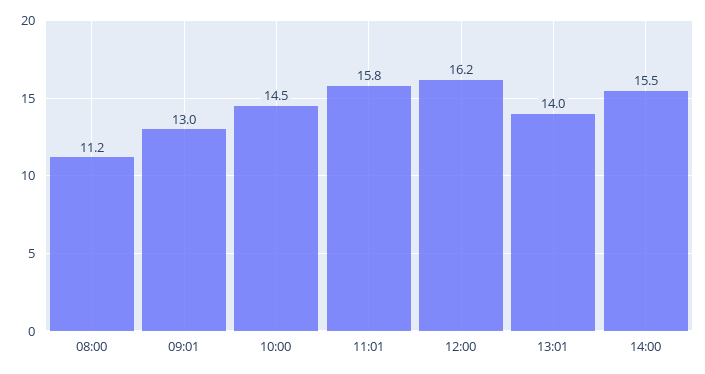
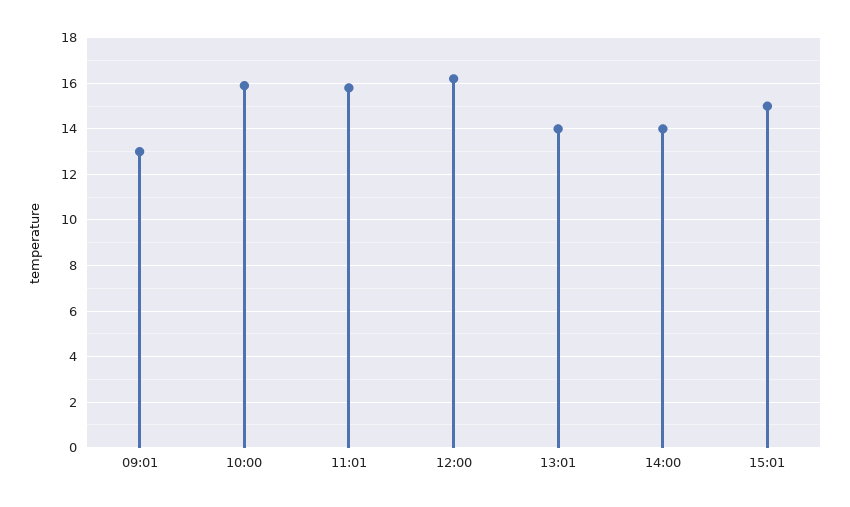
08:00: 11.2 -> none
10:00: 14.5 -> 16
14:00: 15.5 -> 14
15:01: none -> 15

